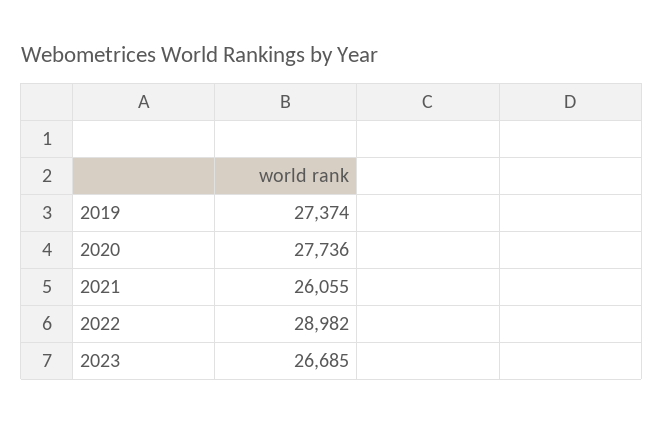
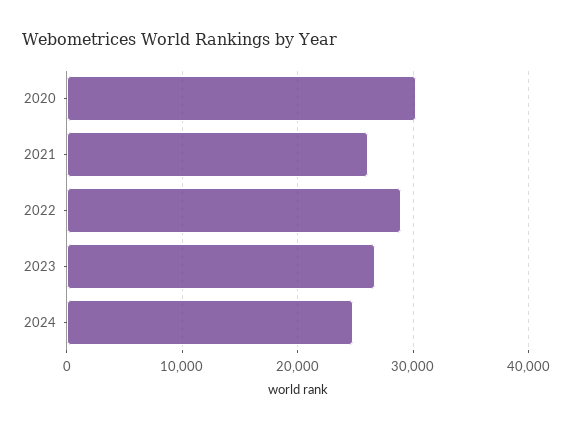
2019: 27374 -> none
2020: 27736 -> 30000
2024: none -> 25000

